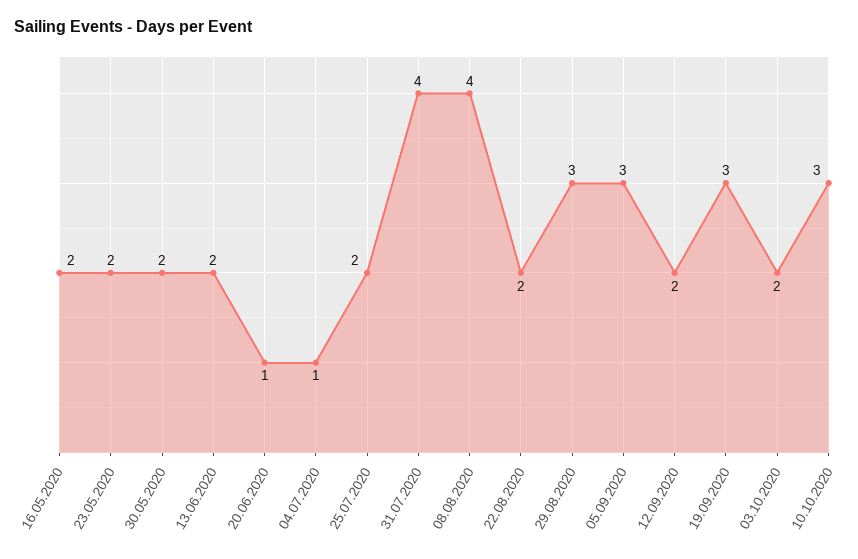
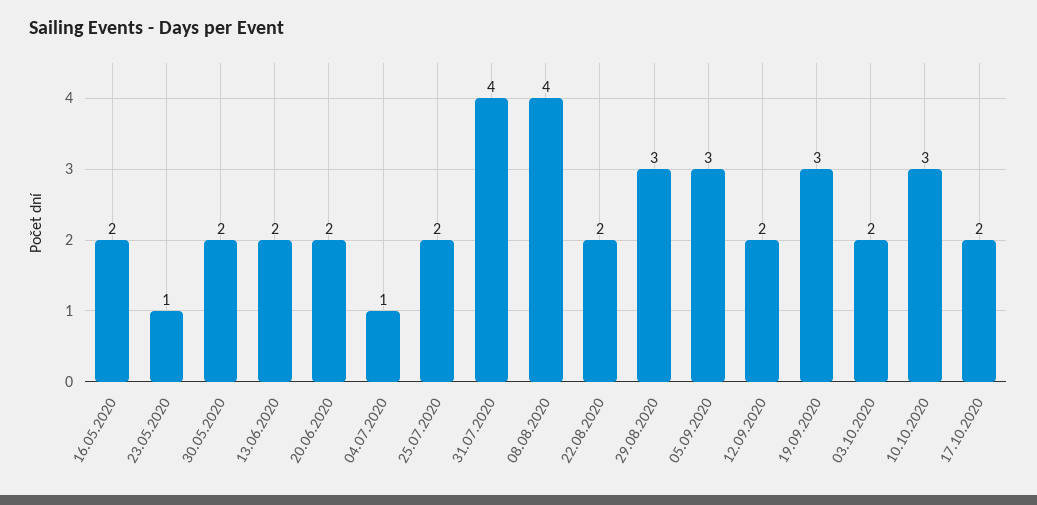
23.05.2020: 2 -> 1
20.06.2020: 1 -> 2
17.10.2020: none -> 2

